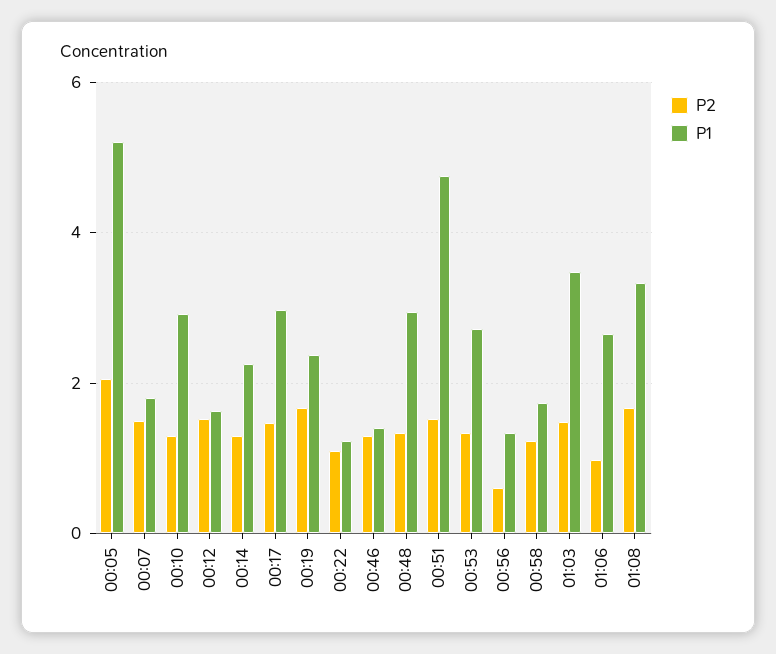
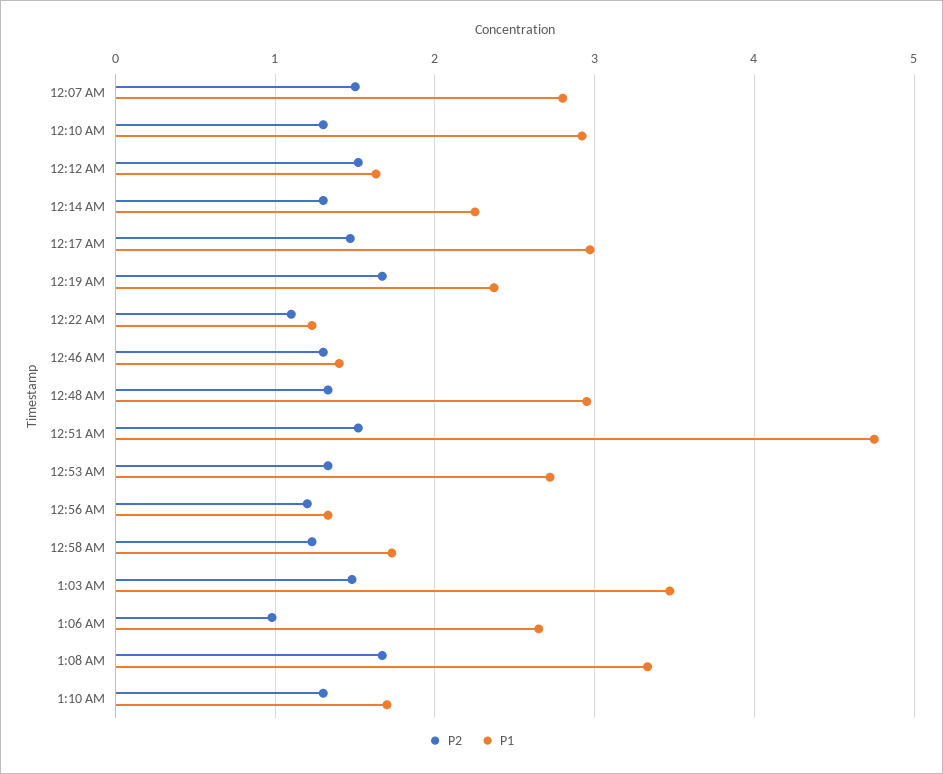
P2, 00:05: 2 -> none
P1, 00:05: 5.2 -> none
P1, 00:07: 1.8 -> 2.8
P2, 00:56: 0.6 -> 1.2
P2, 1:10 AM: none -> 1.3
P1, 1:10 AM: none -> 1.7

